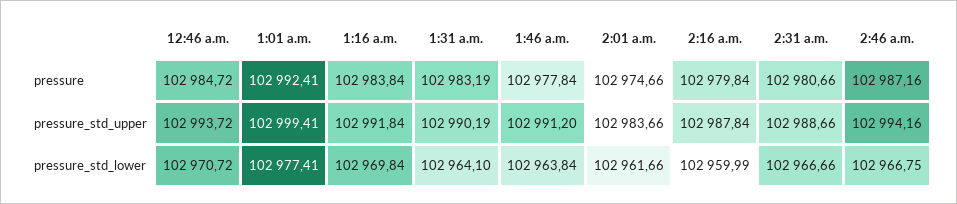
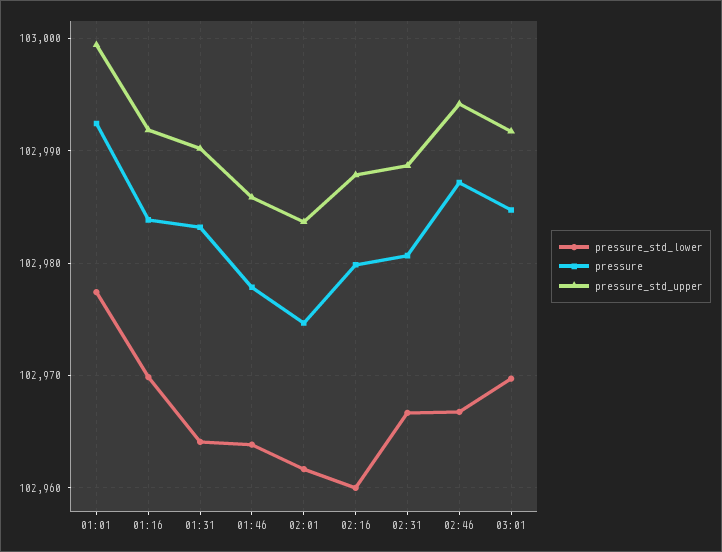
pressure, 12:46 a.m.: 102984.72 -> none
pressure_std_upper, 12:46 a.m.: 102993.72 -> none
pressure_std_upper, 1:46 a.m.: 102991.2 -> 102986
pressure_std_lower, 12:46 a.m.: 102970.72 -> none
pressure_std_lower, 03:01: none -> 102970
pressure, 03:01: none -> 102985
pressure_std_upper, 03:01: none -> 102992

